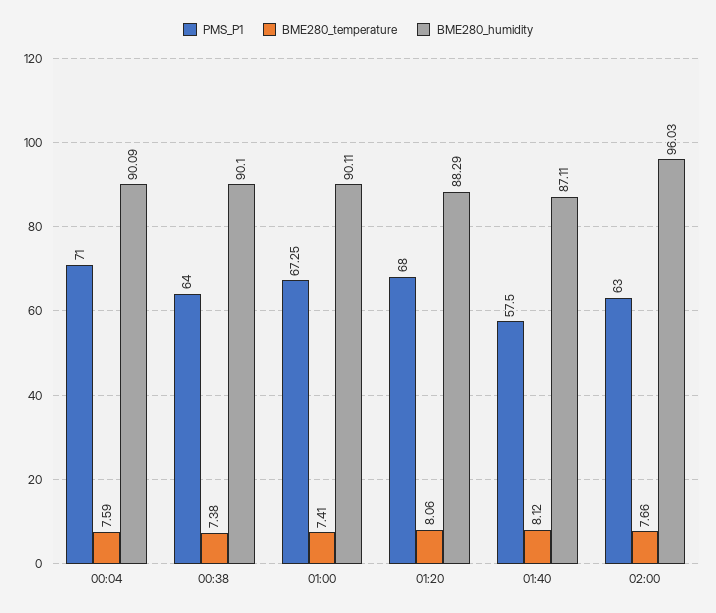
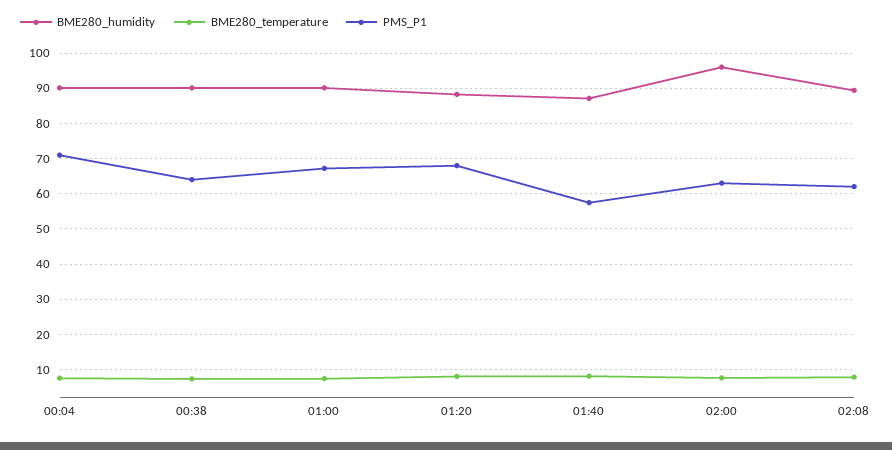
BME280_humidity, 02:08: none -> 90
BME280_temperature, 02:08: none -> 8
PMS_P1, 02:08: none -> 62

